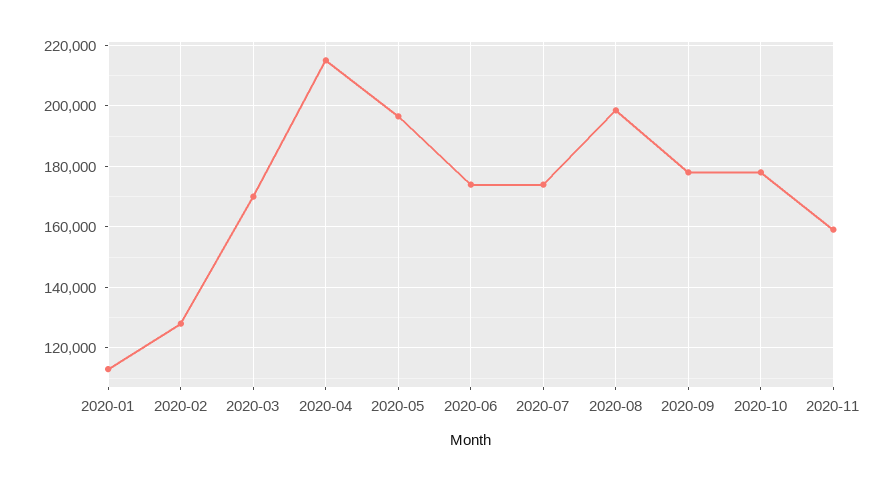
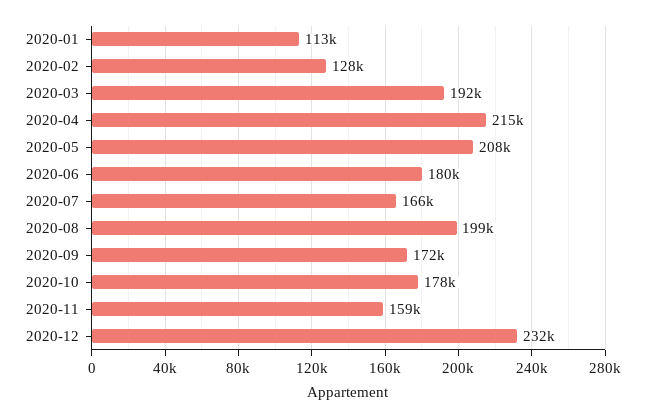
2020-03: 170000 -> 192000
2020-05: 196000 -> 208000
2020-06: 174000 -> 180000
2020-07: 174000 -> 166000
2020-09: 178000 -> 172000
2020-12: none -> 232000

